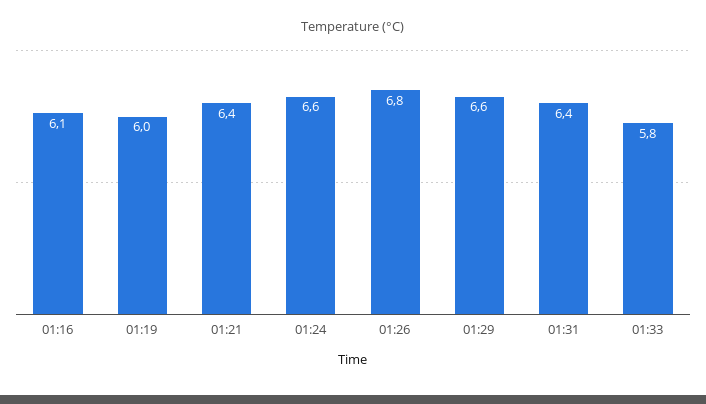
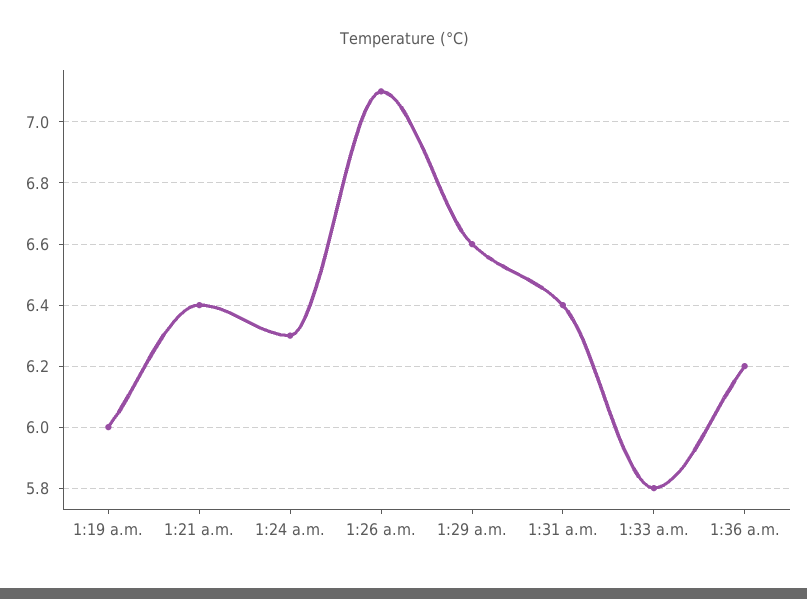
01:16: 6.1 -> none
01:24: 6.6 -> 6.3
01:26: 6.8 -> 7.1
1:36 a.m.: none -> 6.2

